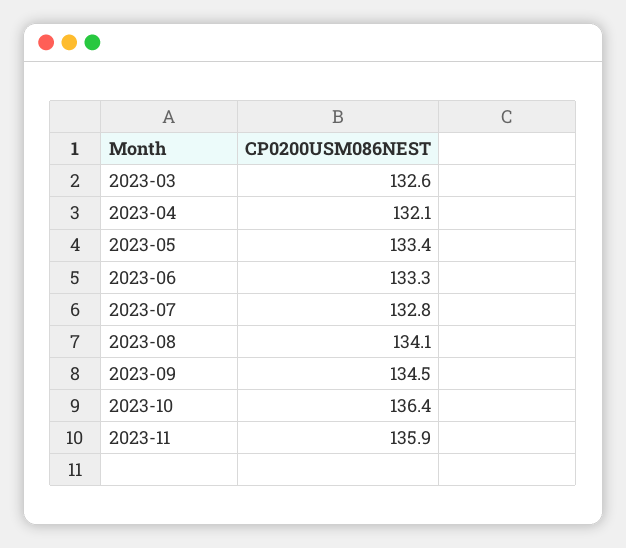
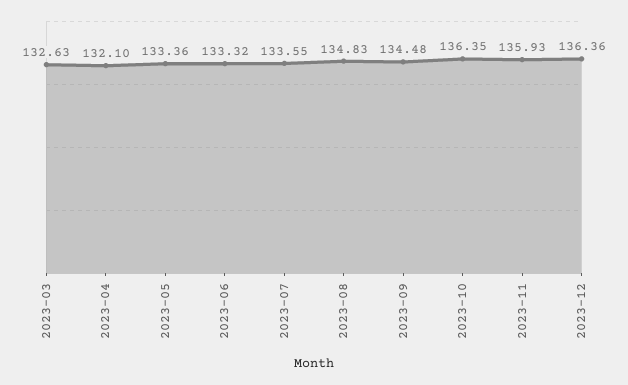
2023-07: 132.8 -> 133.55
2023-08: 134.1 -> 134.83
2023-12: none -> 136.36

